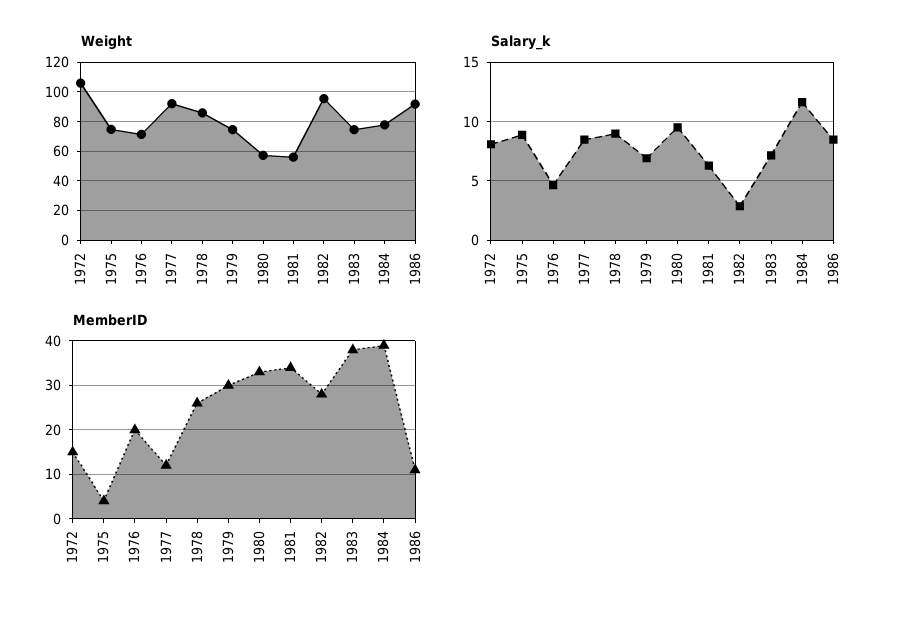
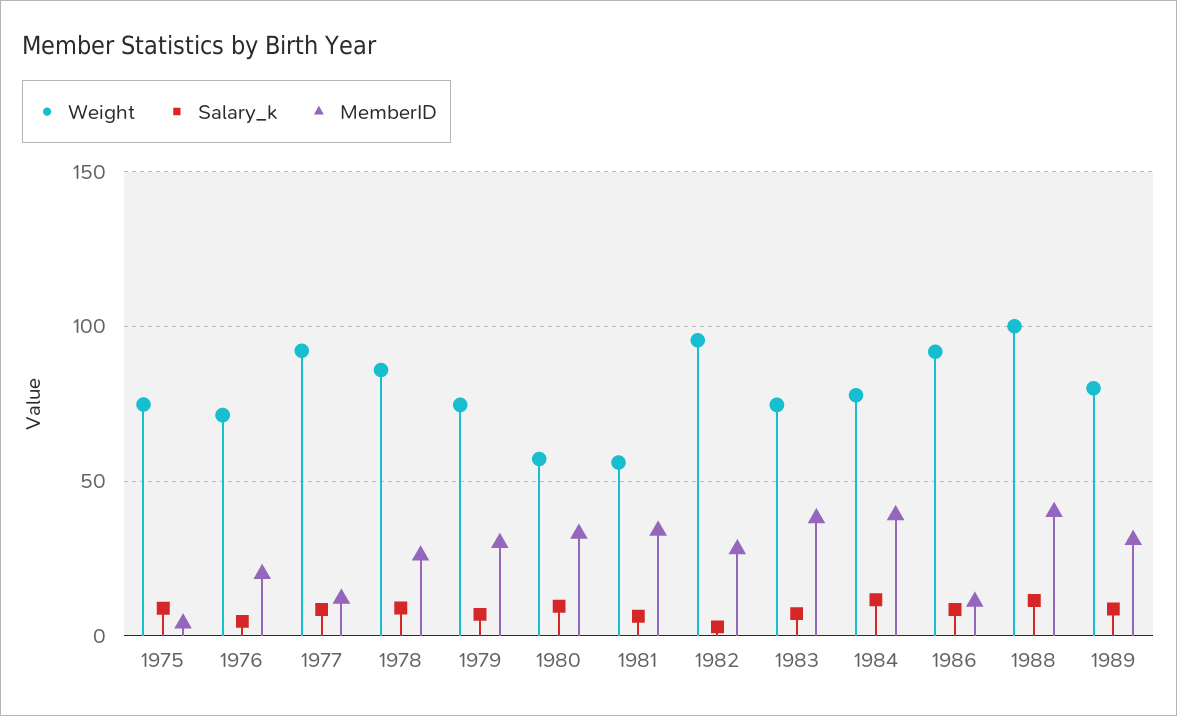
Weight, 1972: 105 -> none
Salary_k, 1972: 8 -> none
MemberID, 1972: 15 -> none
Weight, 1988: none -> 100
Salary_k, 1988: none -> 10
MemberID, 1988: none -> 40
Weight, 1989: none -> 80
Salary_k, 1989: none -> 10
MemberID, 1989: none -> 30

